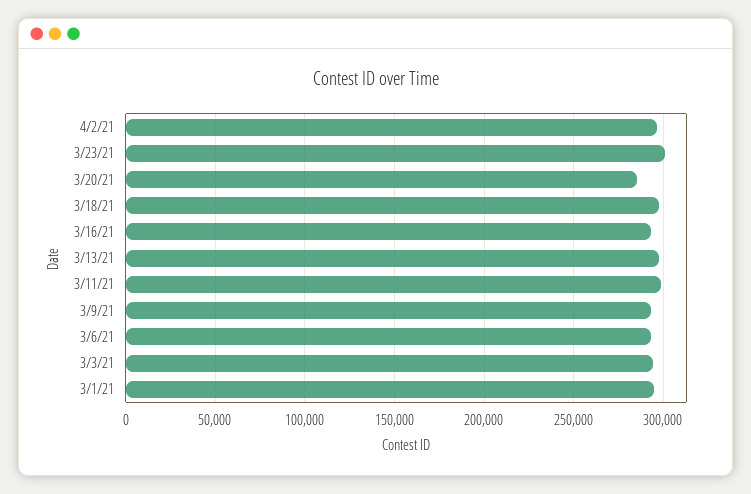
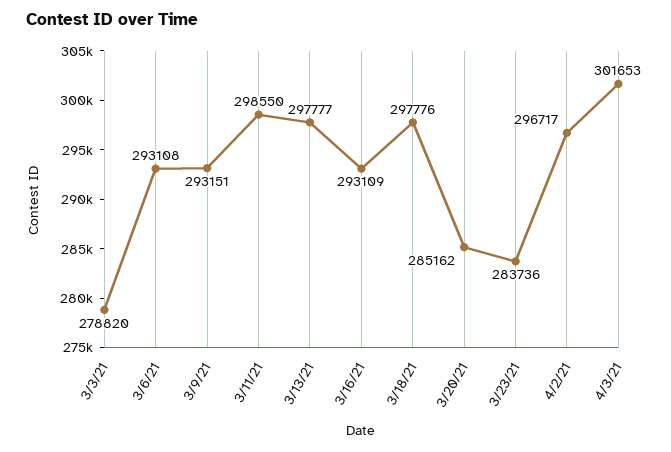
3/23/21: 300000 -> 283736
3/3/21: 295000 -> 278820
3/1/21: 295000 -> none
4/3/21: none -> 301653

